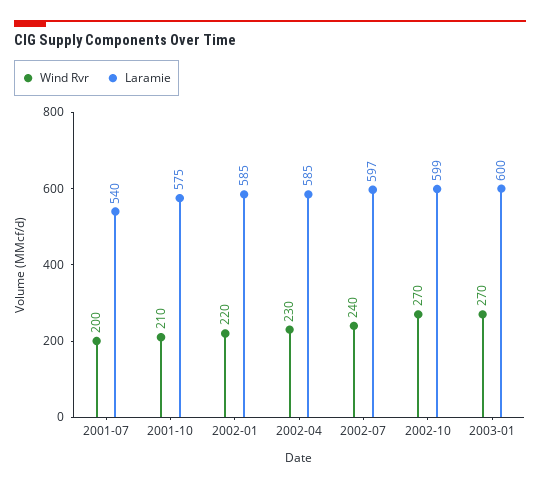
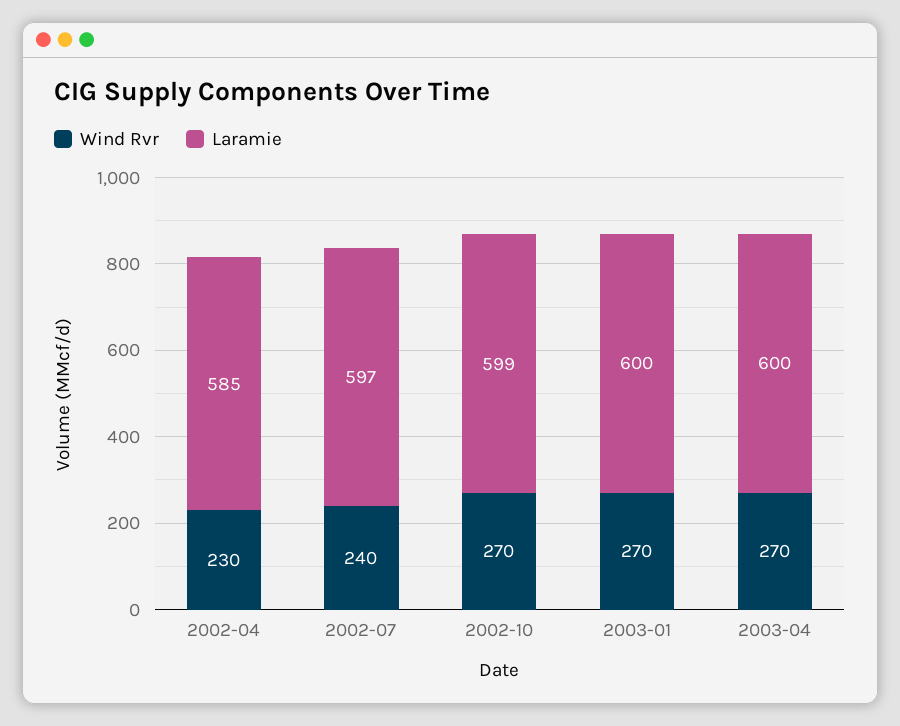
Wind Rvr, 2001-07: 200 -> none
Laramie, 2001-07: 540 -> none
Wind Rvr, 2001-10: 210 -> none
Laramie, 2001-10: 575 -> none
Wind Rvr, 2002-01: 220 -> none
Laramie, 2002-01: 585 -> none
Wind Rvr, 2003-04: none -> 270
Laramie, 2003-04: none -> 600

